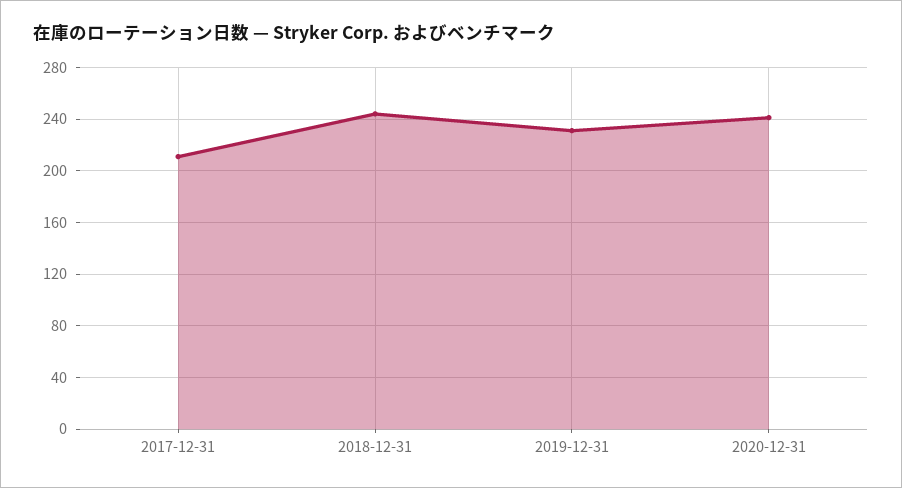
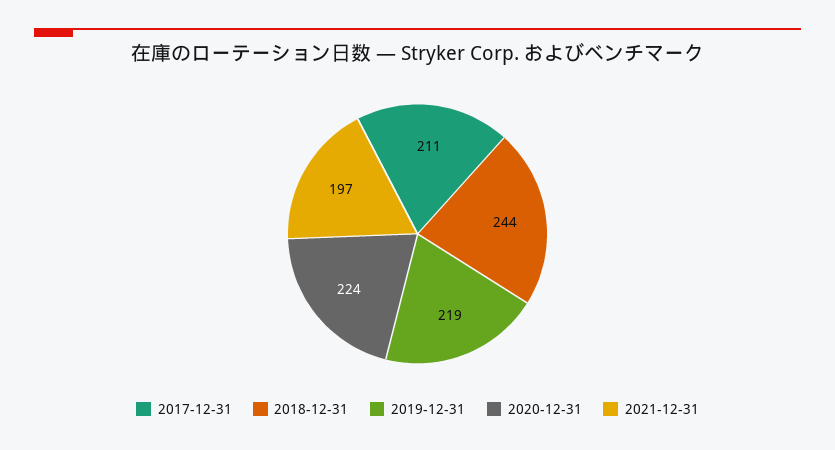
2019-12-31: 230 -> 219
2020-12-31: 240 -> 224
2021-12-31: none -> 197

